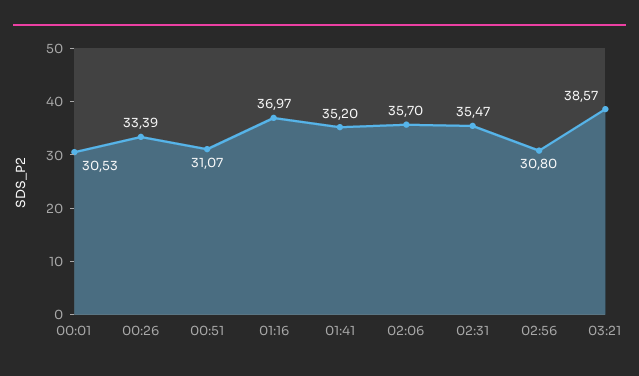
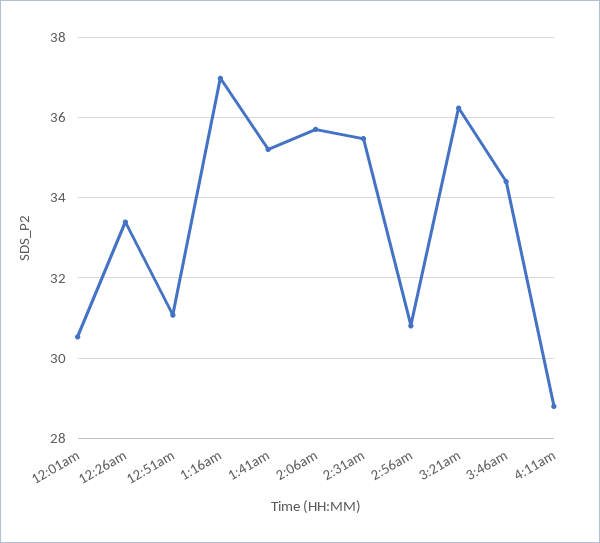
03:21: 38.57 -> 36.2
3:46am: none -> 34.4
4:11am: none -> 28.8

